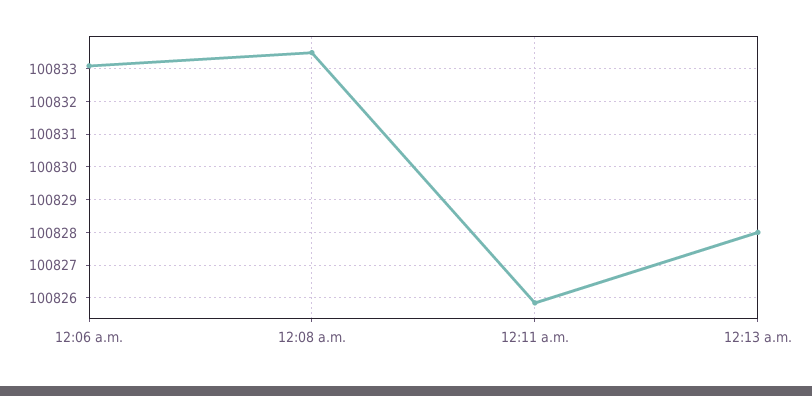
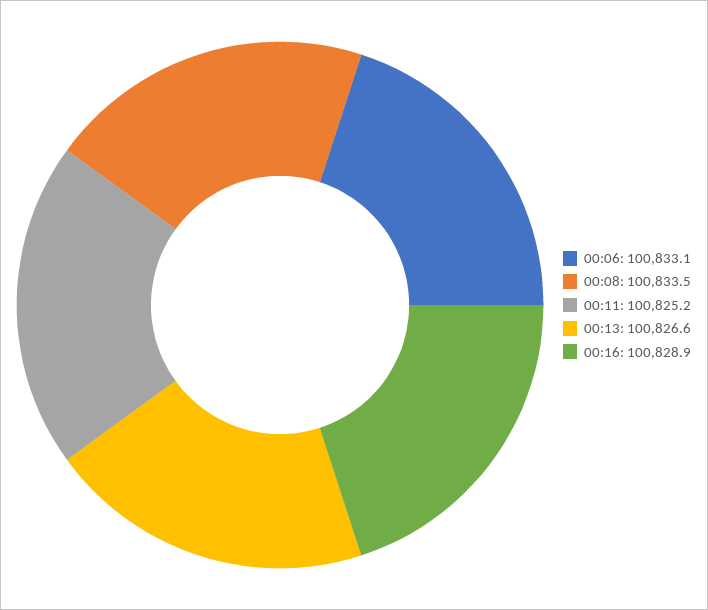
12:11 a.m.: 100825.8 -> 100825.2
12:13 a.m.: 100828 -> 100826.6
00:16: none -> 100828.9

